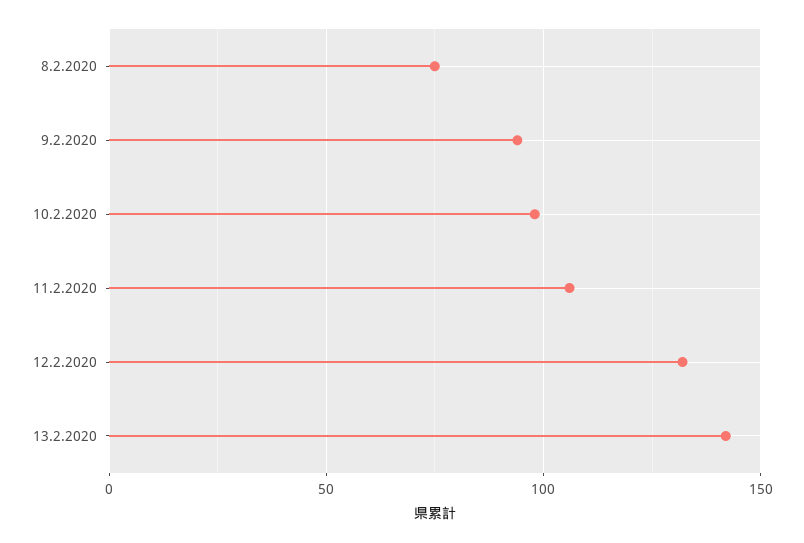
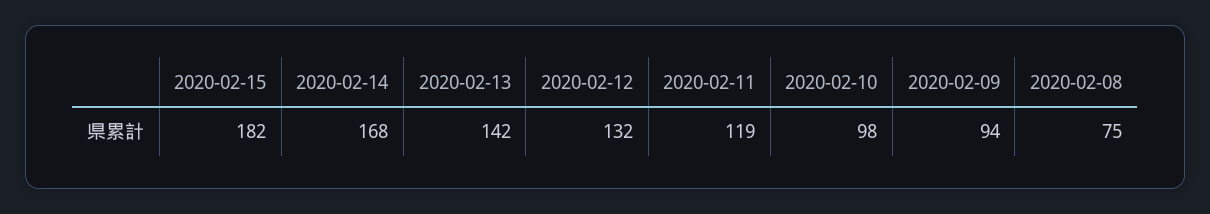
11.2.2020: 105 -> 119
2020-02-15: none -> 182
2020-02-14: none -> 168

